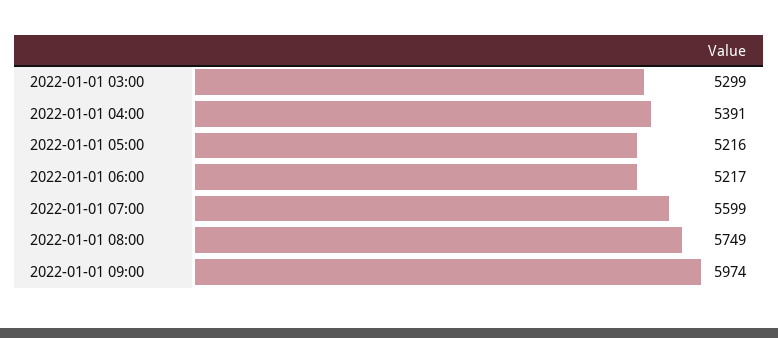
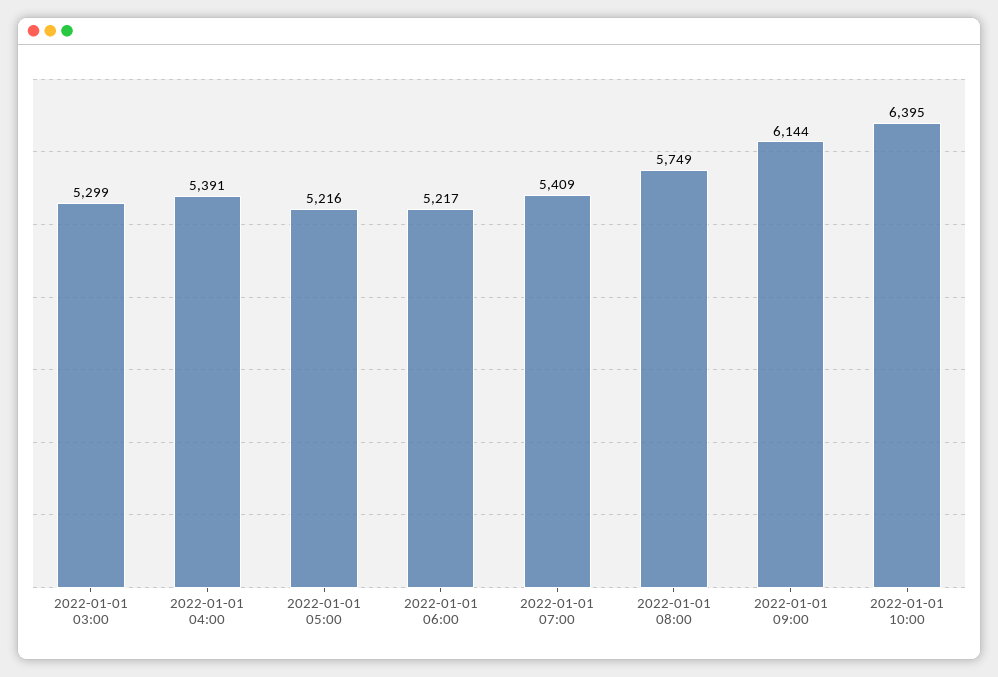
2022-01-01 07:00: 5599 -> 5409
2022-01-01 09:00: 5974 -> 6144
2022-01-01 10:00: none -> 6395

